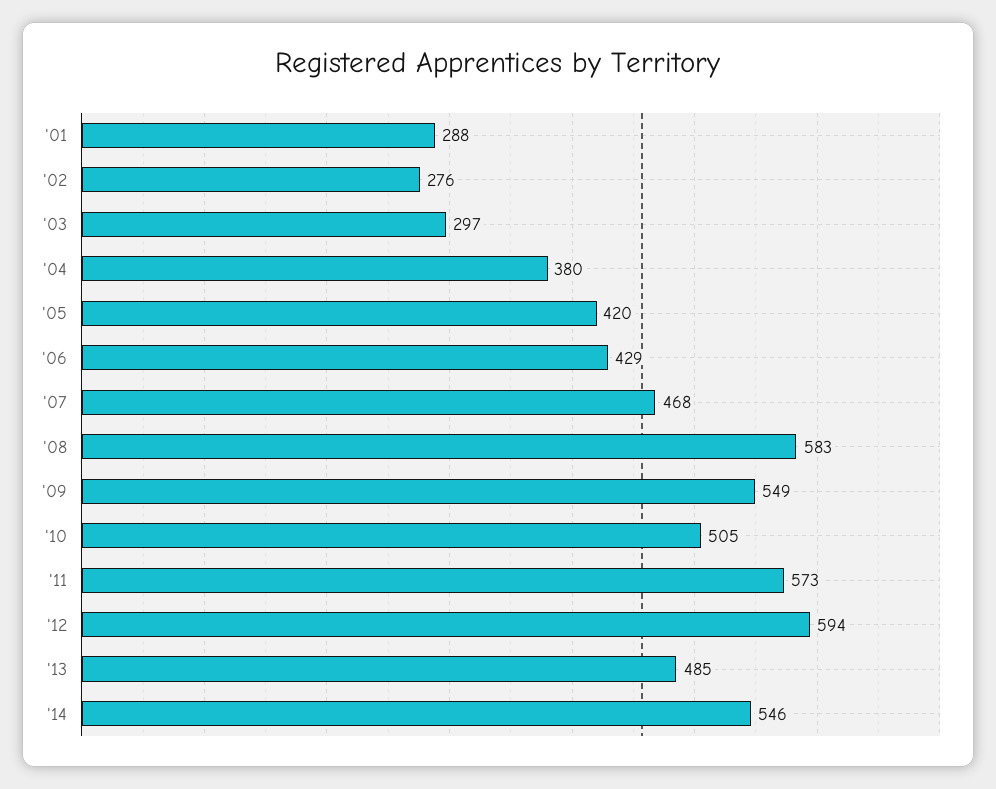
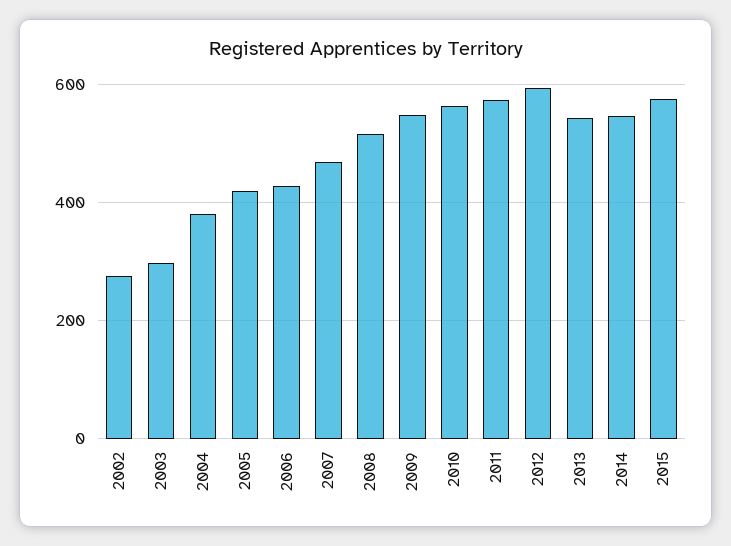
'01: 288 -> none
'08: 583 -> 520
'10: 505 -> 560
'13: 485 -> 540
2015: none -> 580

